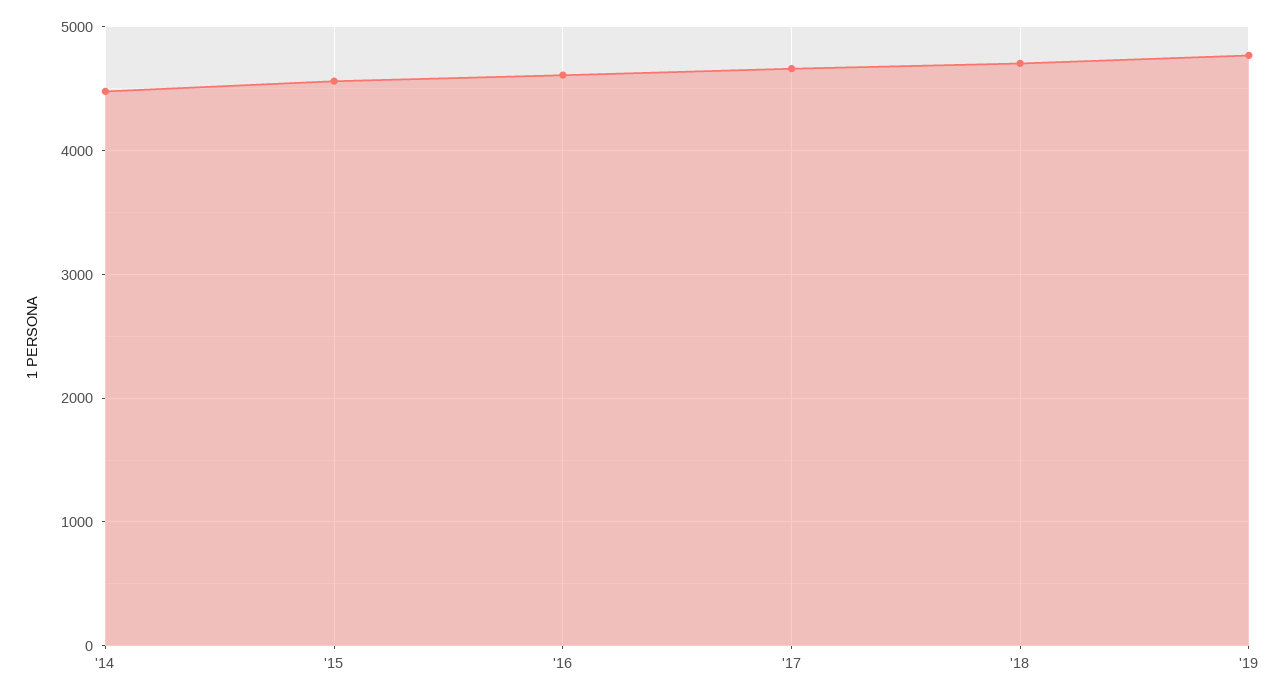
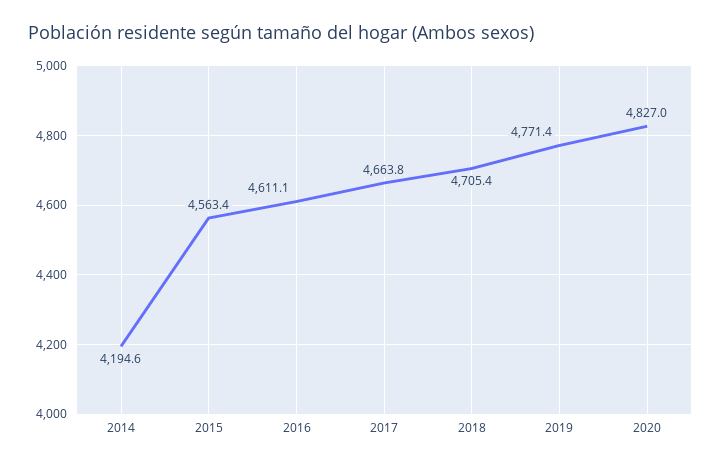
'14: 4500 -> 4194.6
2020: none -> 4827

